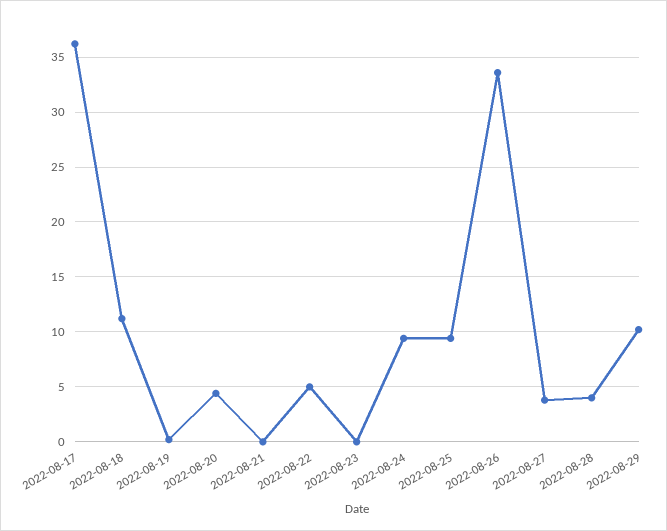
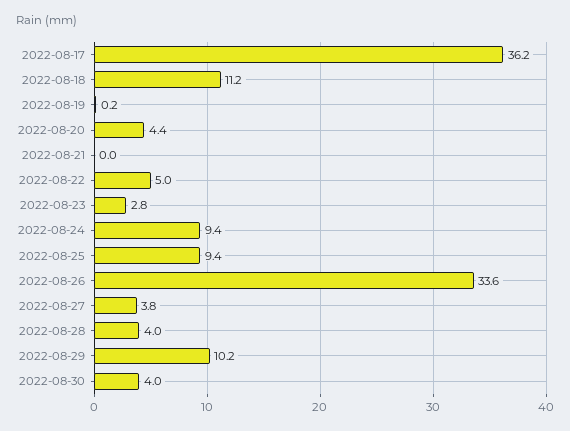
2022-08-23: 0 -> 2.8
2022-08-30: none -> 4

